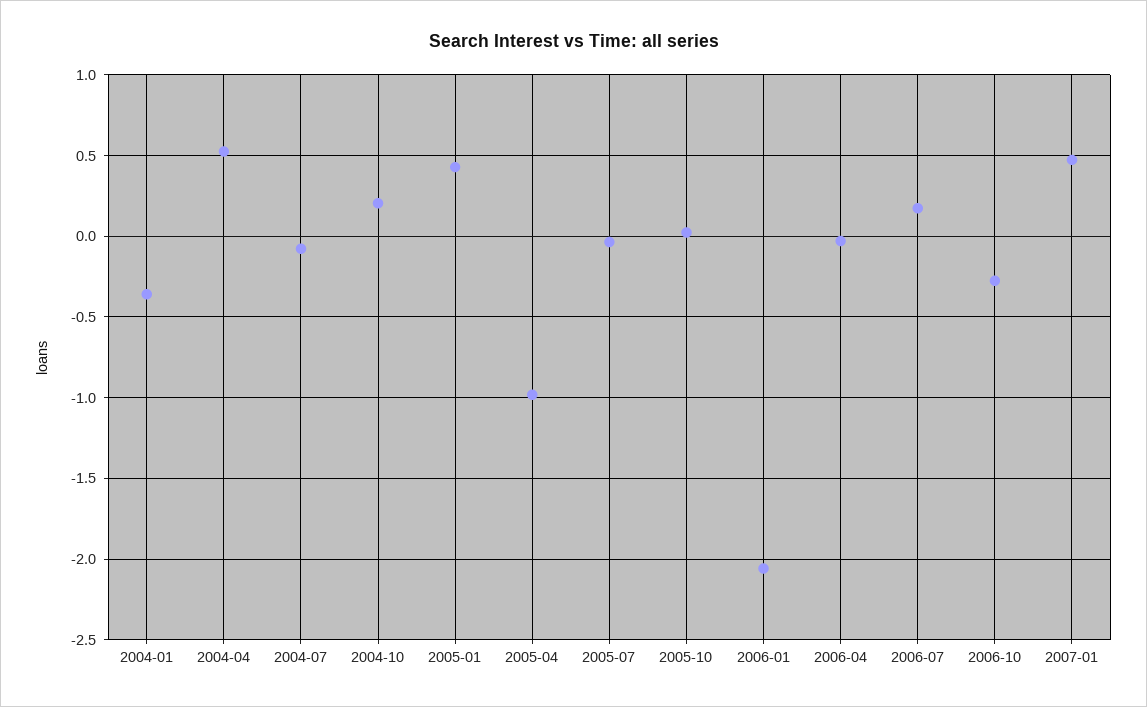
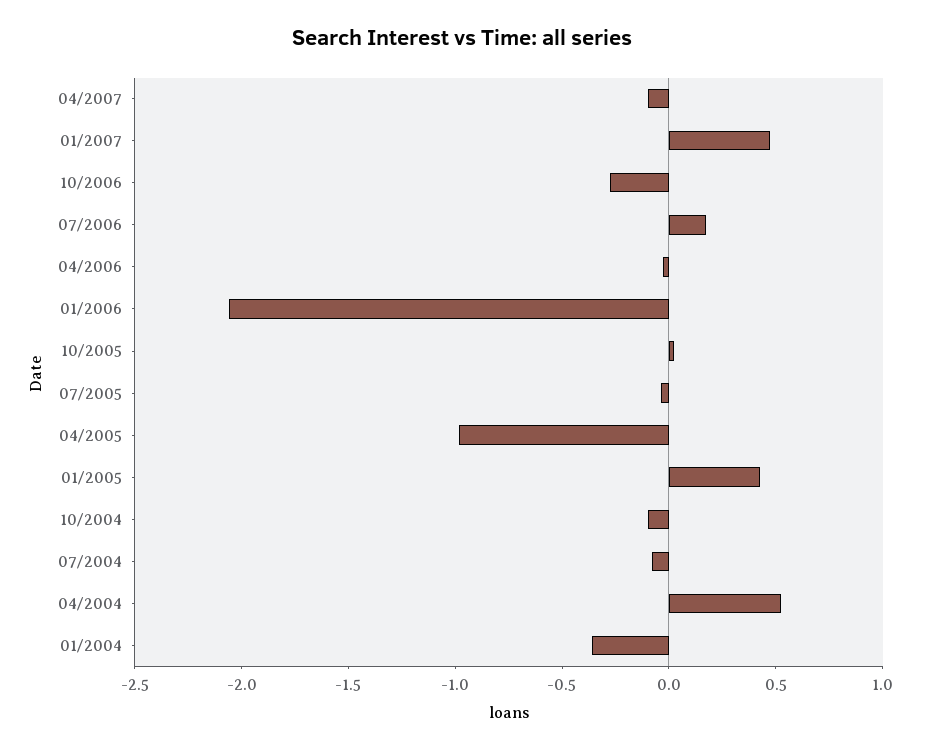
2004-10: 0.2 -> -0.1
04/2007: none -> -0.1

